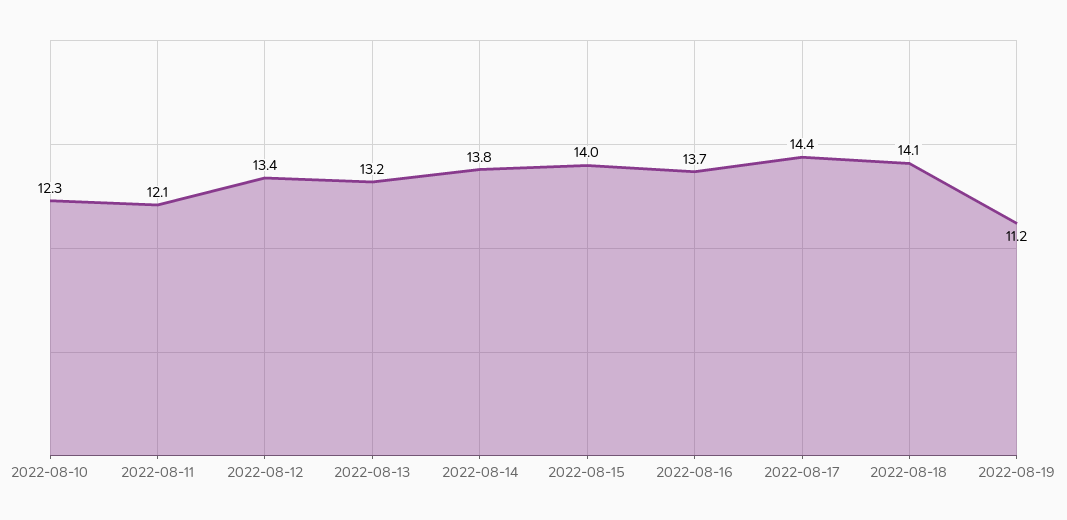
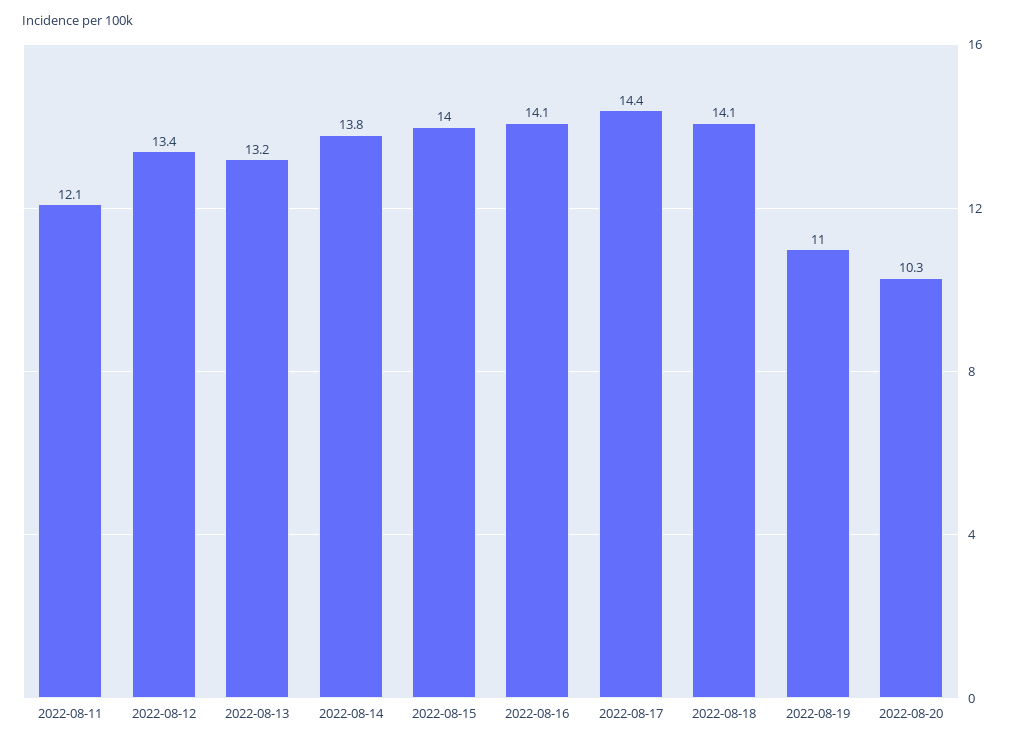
2022-08-10: 12.3 -> none
2022-08-16: 13.7 -> 14.1
2022-08-19: 11.2 -> 11
2022-08-20: none -> 10.3

